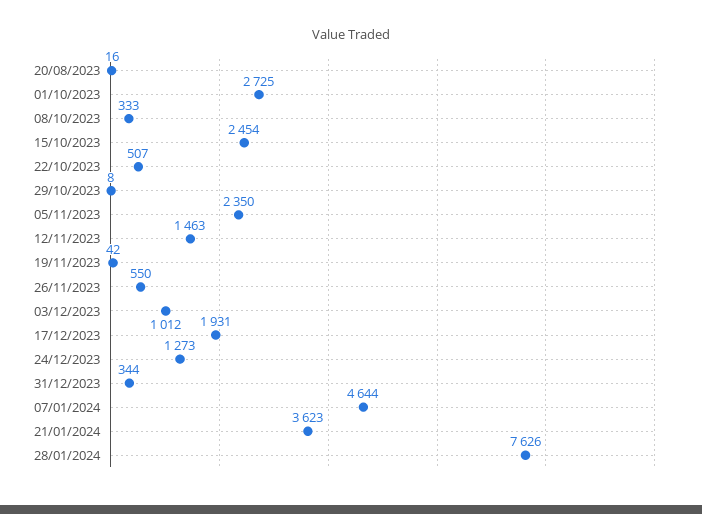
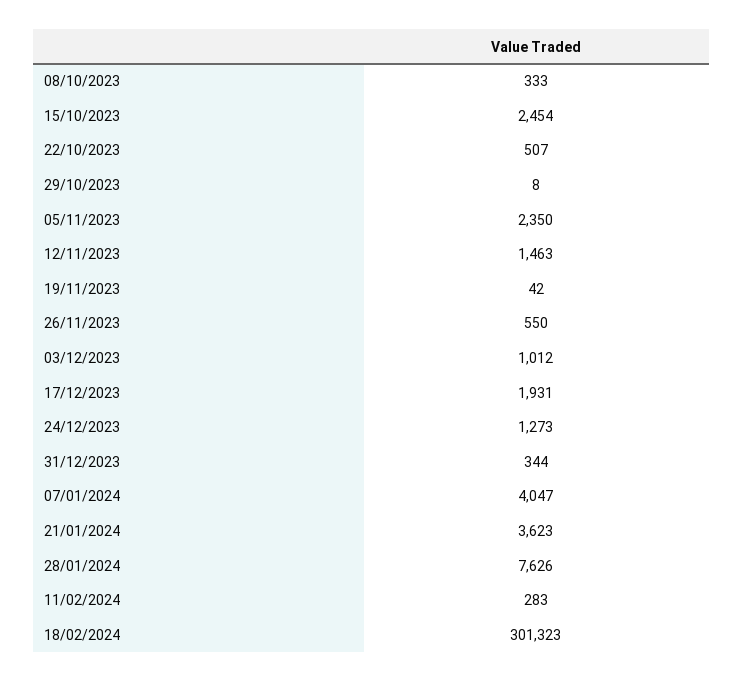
20/08/2023: 16 -> none
01/10/2023: 2725 -> none
07/01/2024: 4644 -> 4047
11/02/2024: none -> 283
18/02/2024: none -> 301323

